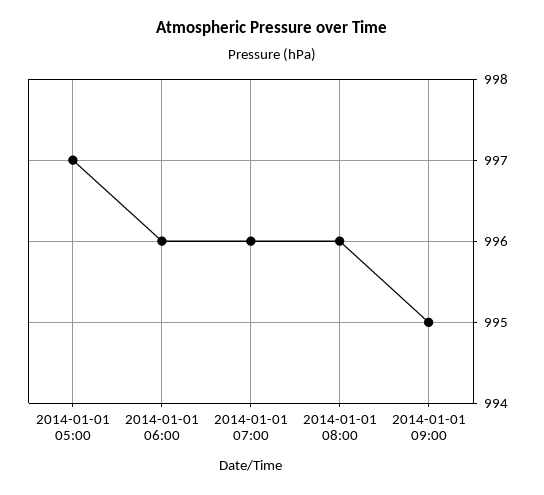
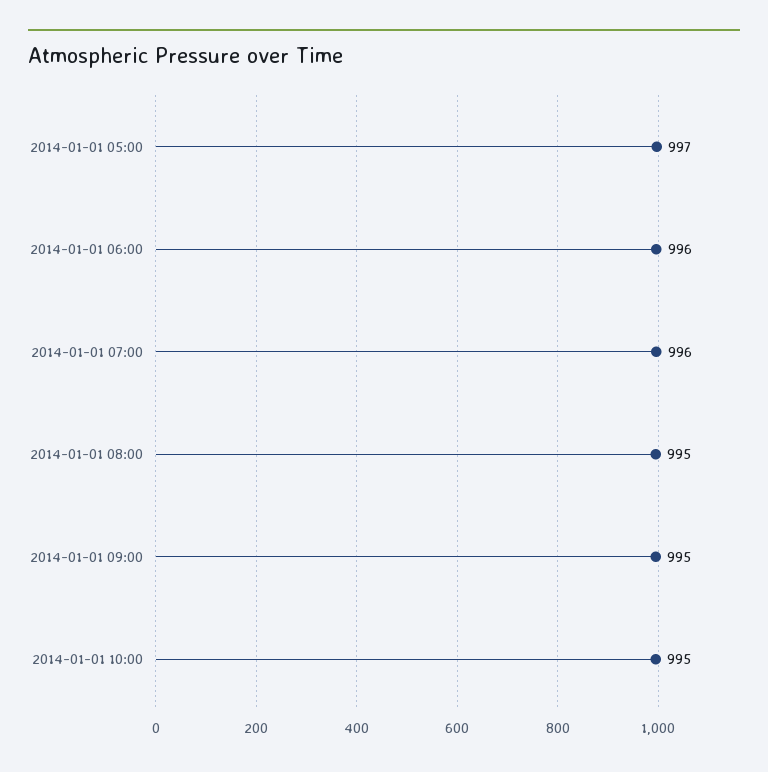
2014-01-01 08:00: 996 -> 995
2014-01-01 10:00: none -> 995

